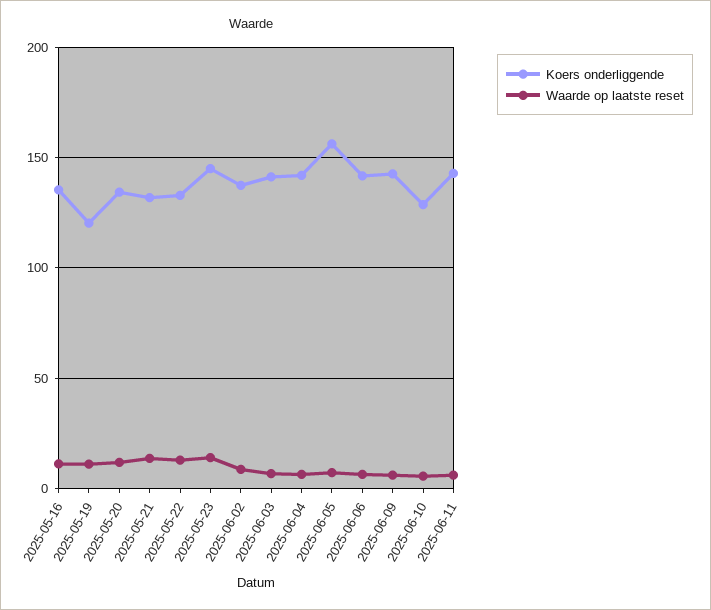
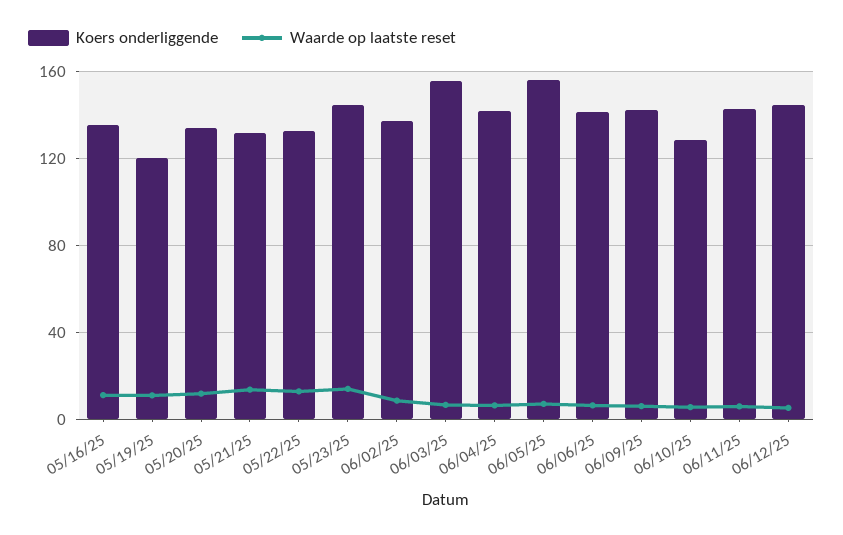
Koers onderliggende, 2025-06-03: 140 -> 155
Koers onderliggende, 06/12/25: none -> 145
Waarde op laatste reset, 06/12/25: none -> 5

